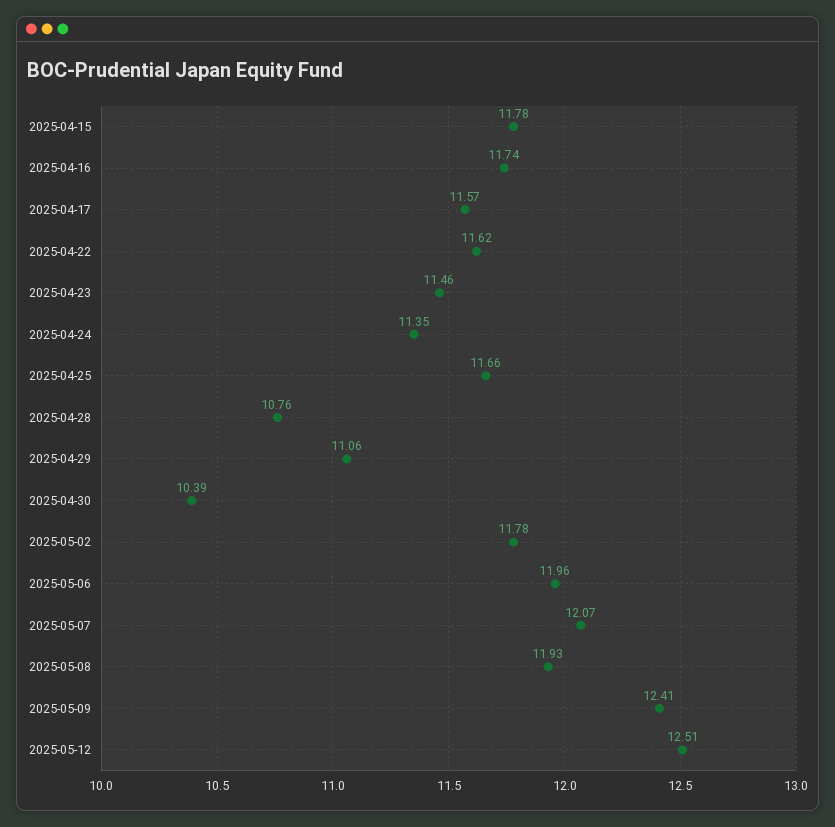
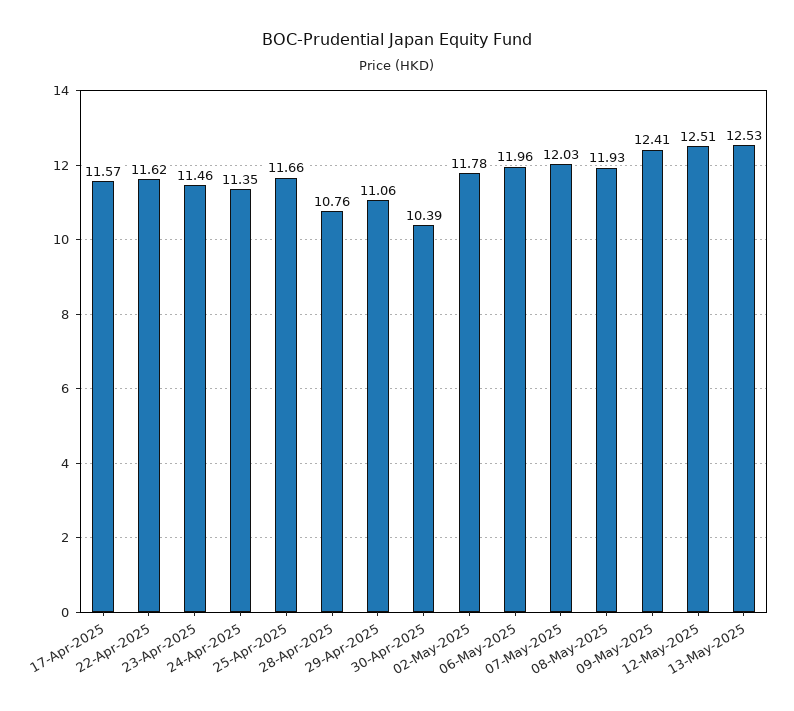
2025-04-15: 11.78 -> none
2025-04-16: 11.74 -> none
2025-05-07: 12.07 -> 12.03
13-May-2025: none -> 12.53

